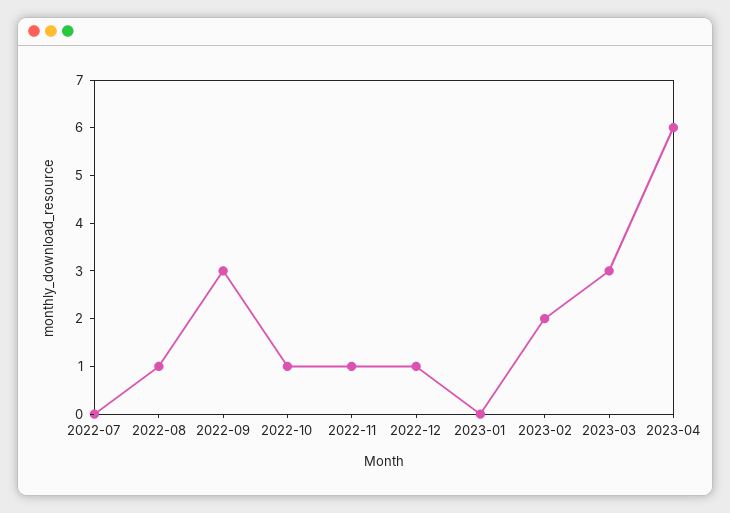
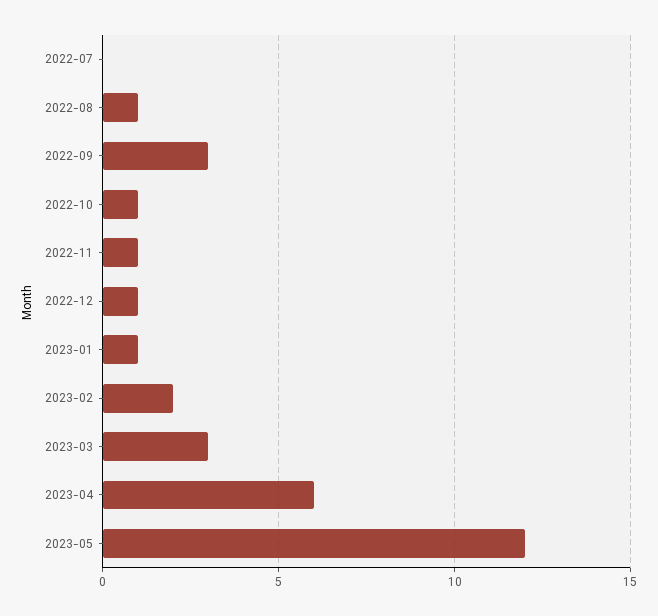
2023-01: 0 -> 1
2023-05: none -> 12

